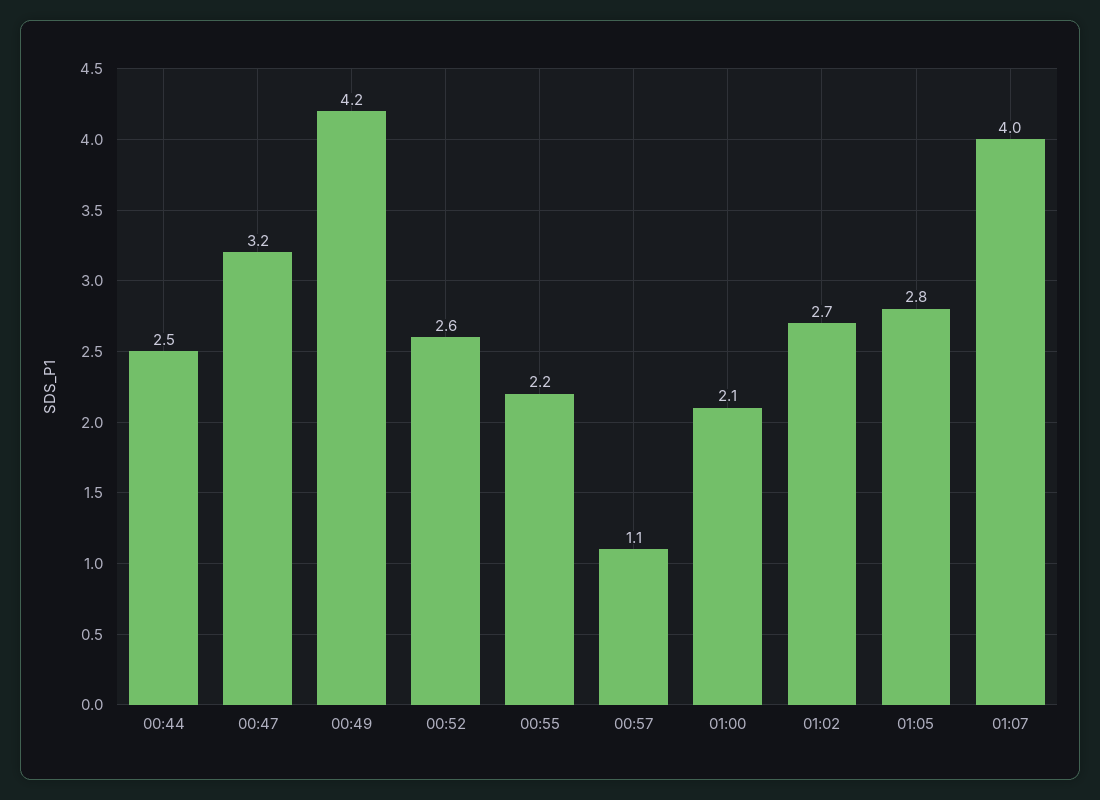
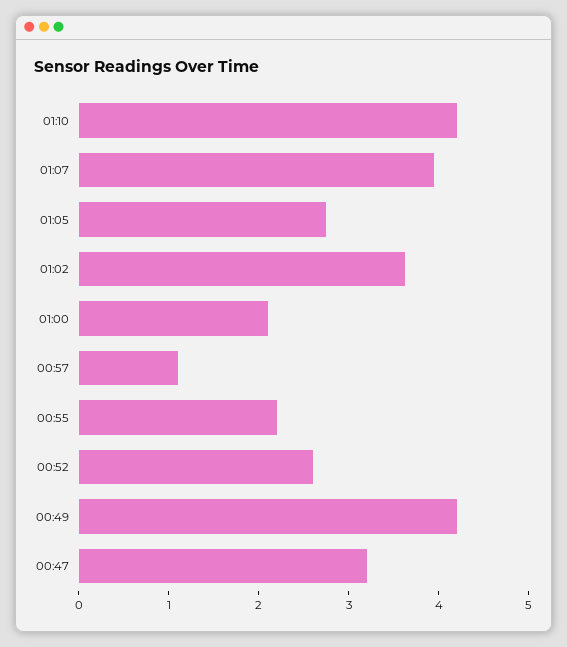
00:44: 2.5 -> none
01:02: 2.7 -> 3.6
01:10: none -> 4.2

